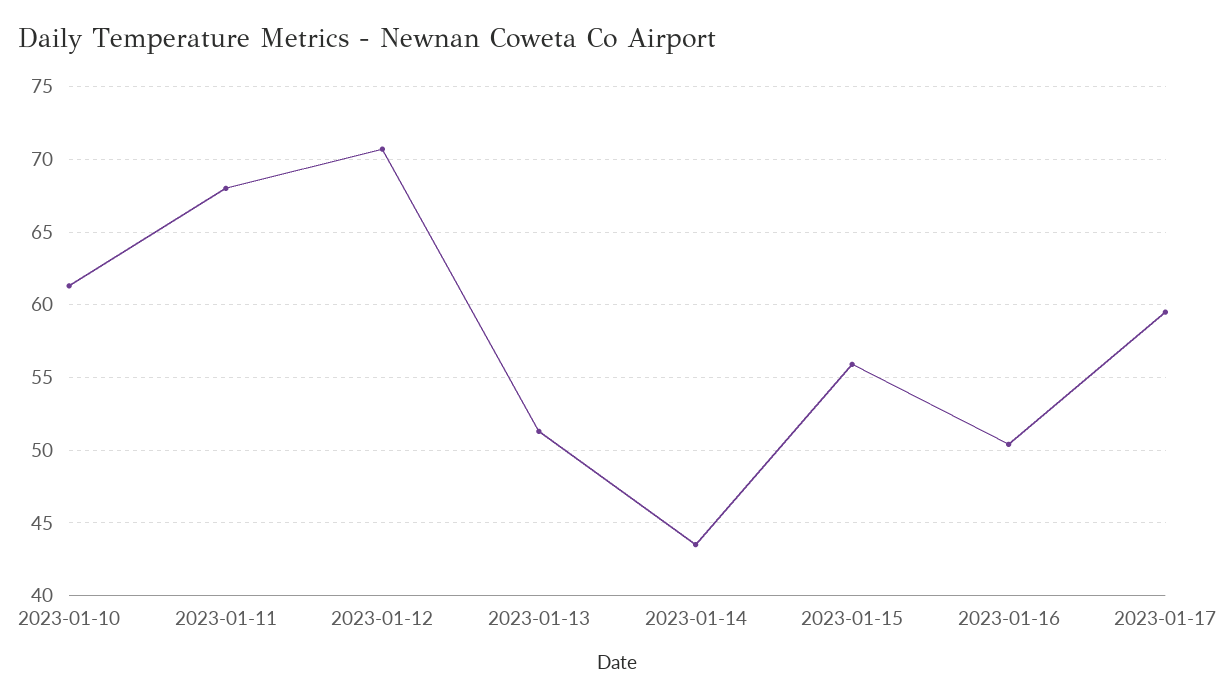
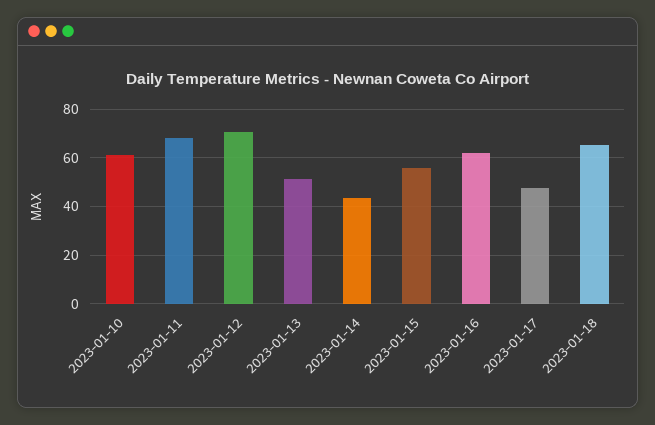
2023-01-16: 50.5 -> 62.5
2023-01-17: 59.5 -> 47.5
2023-01-18: none -> 65

